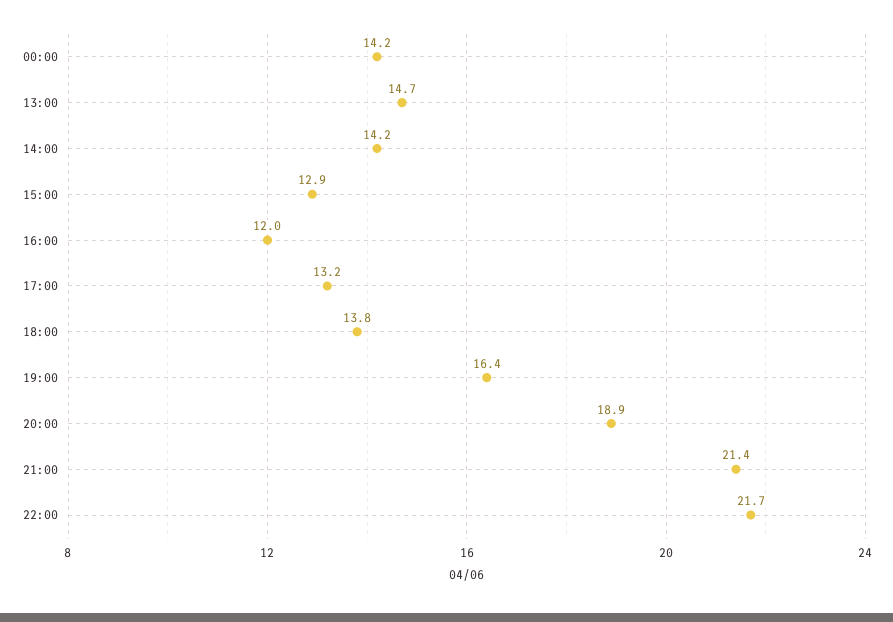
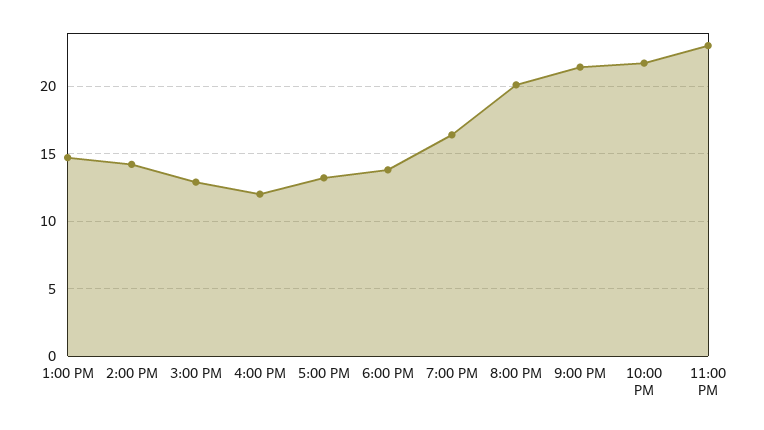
00:00: 14.2 -> none
20:00: 18.9 -> 20
11:00 PM: none -> 23

